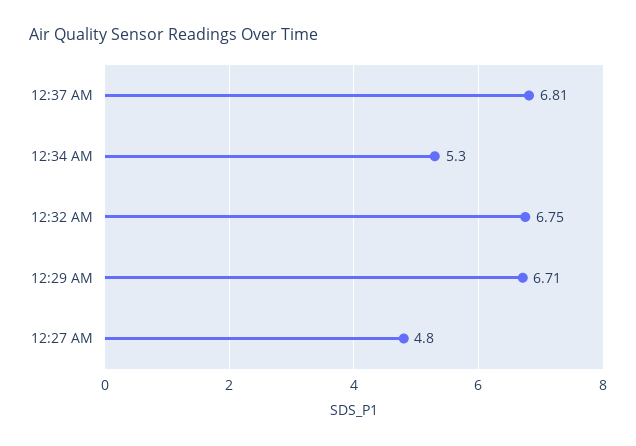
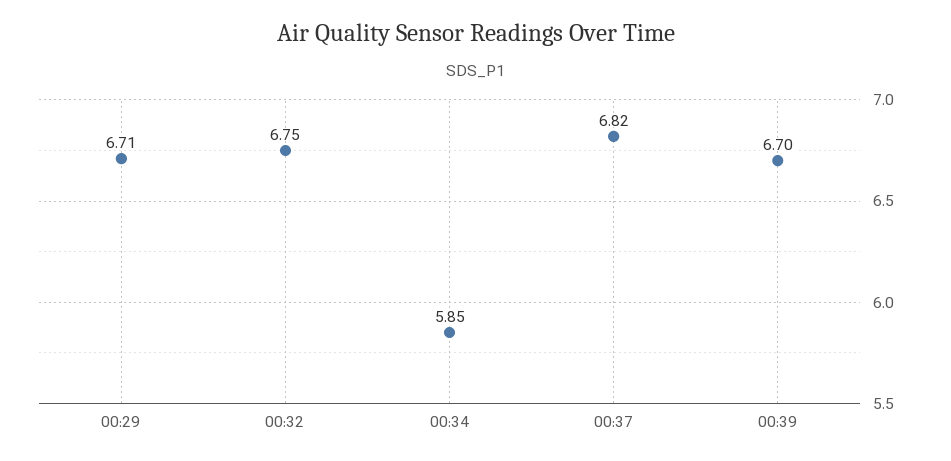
12:37 AM: 6.81 -> 6.82
12:34 AM: 5.3 -> 5.85
12:27 AM: 4.8 -> none
00:39: none -> 6.7

